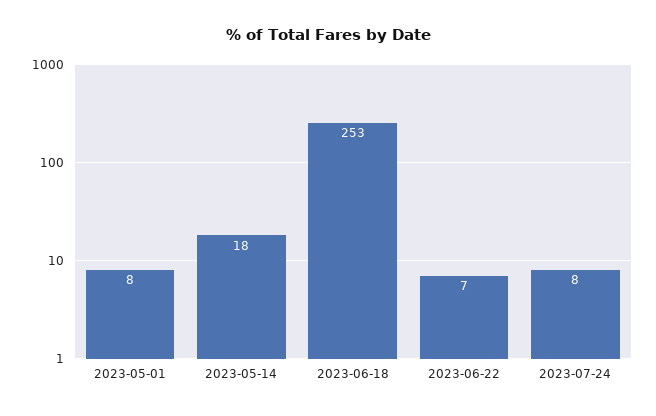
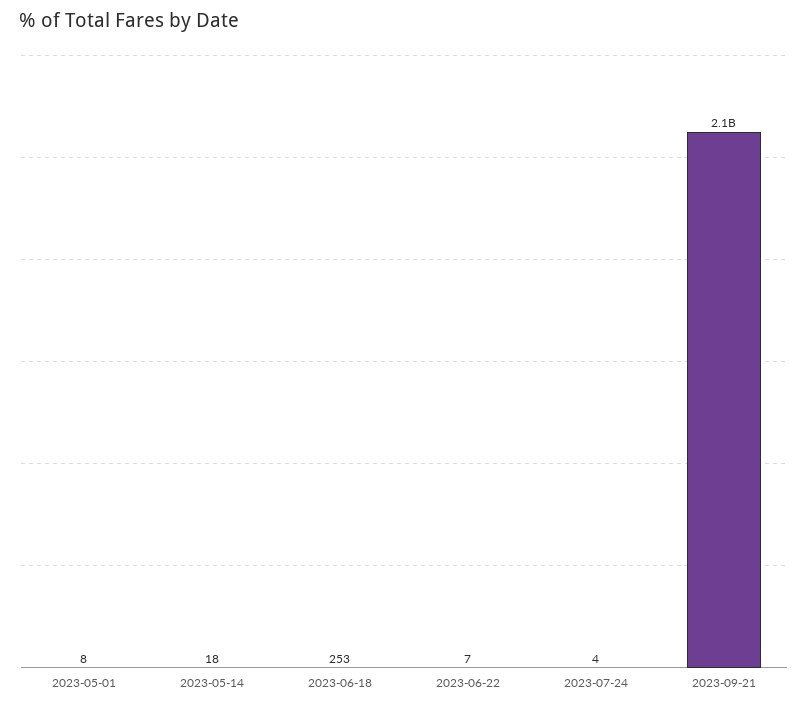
2023-07-24: 8 -> 4
2023-09-21: none -> 2100000000

